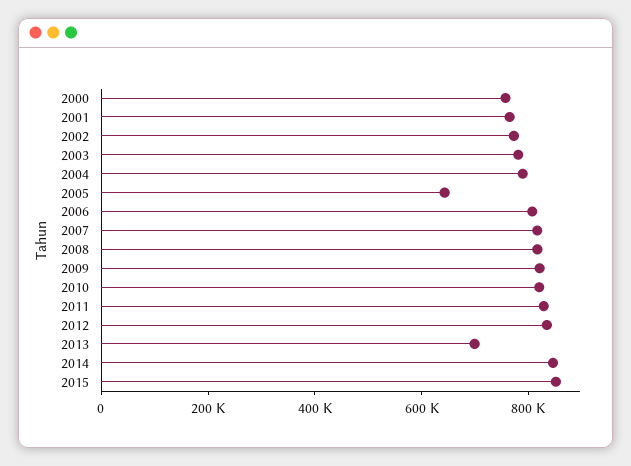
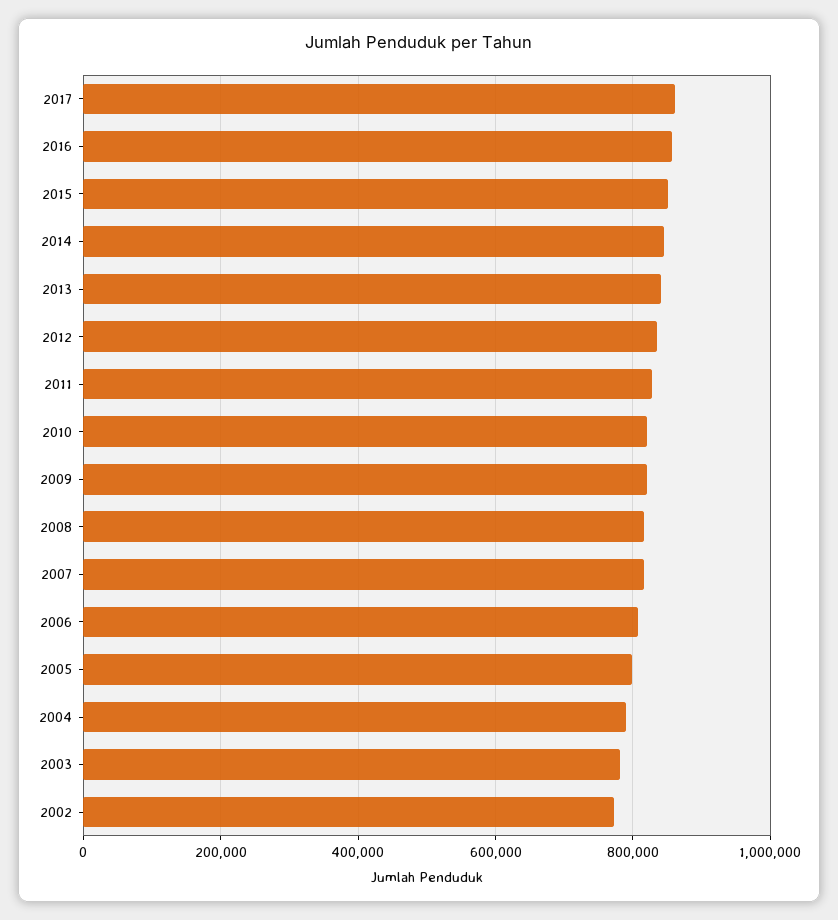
2000: 750000 -> none
2001: 750000 -> none
2005: 650000 -> 800000
2013: 700000 -> 840000
2017: none -> 860000
2016: none -> 860000

